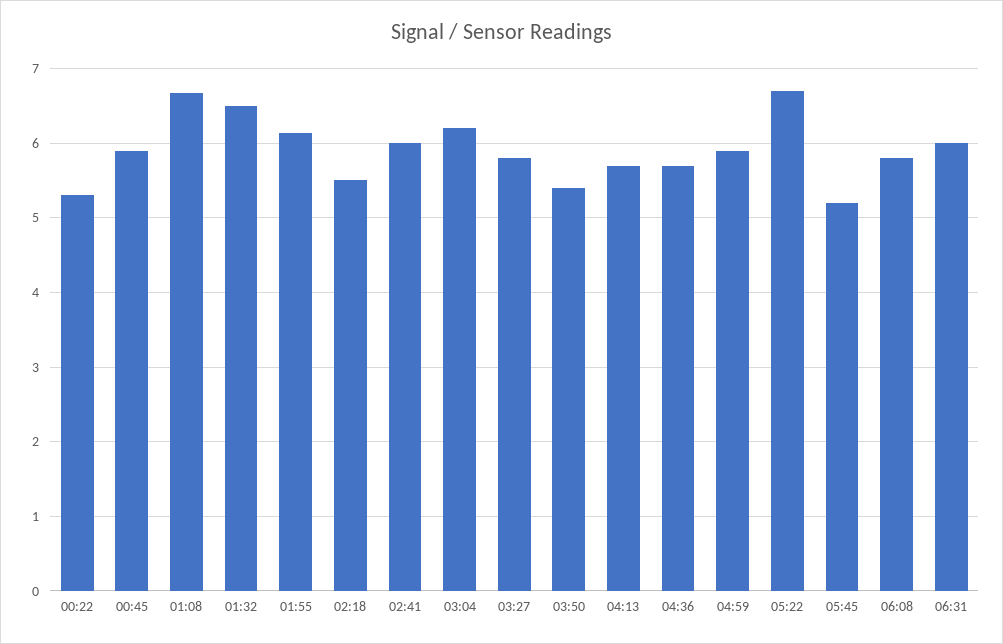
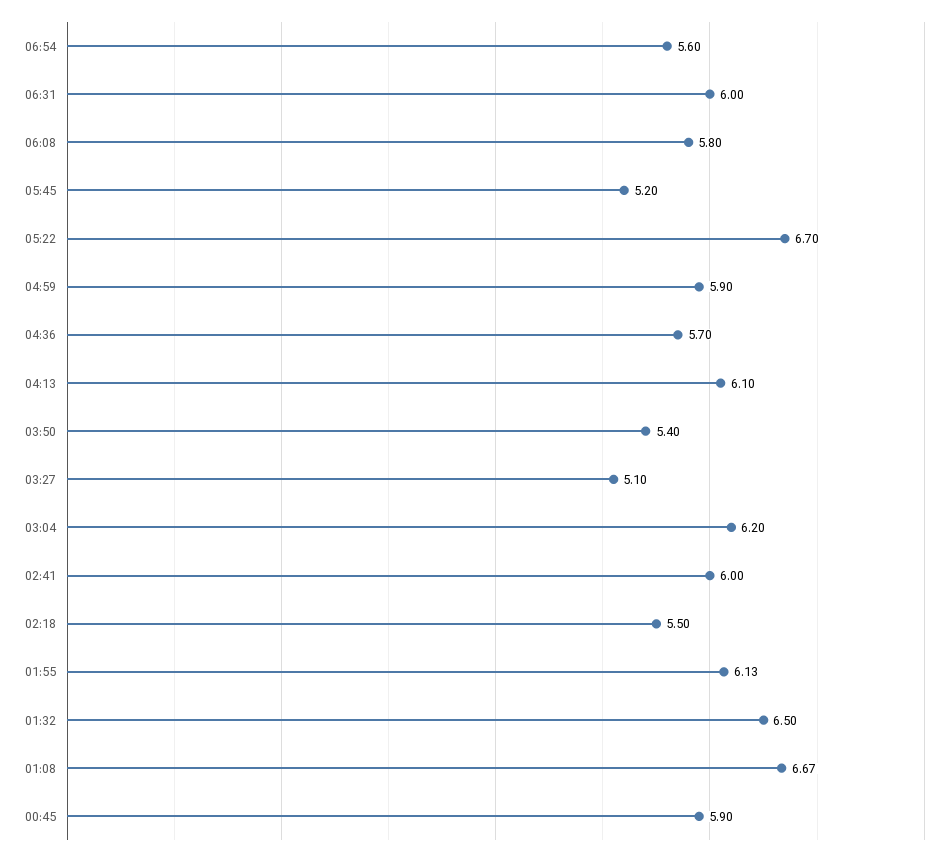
00:22: 5.3 -> none
03:27: 5.8 -> 5.1
04:13: 5.7 -> 6.1
06:54: none -> 5.6

